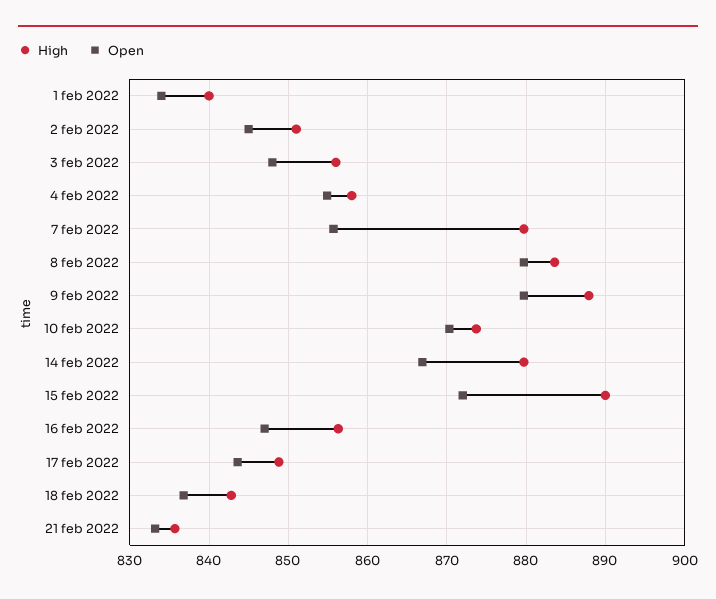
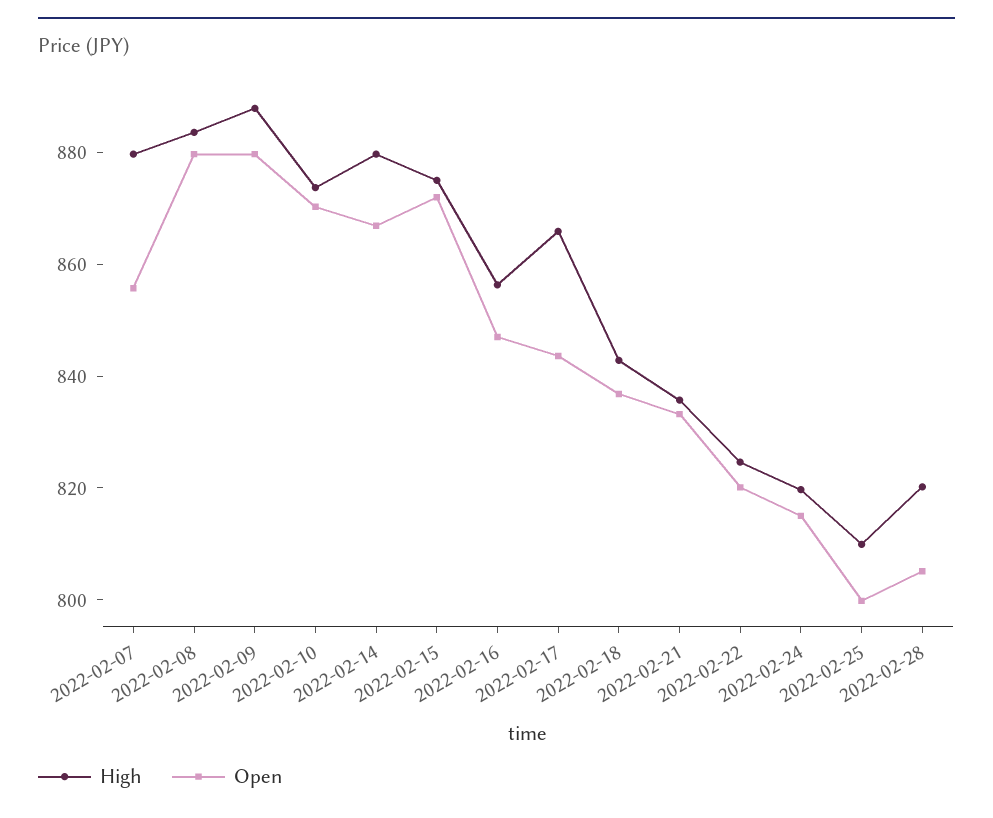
High, 1 feb 2022: 840 -> none
Open, 1 feb 2022: 834 -> none
High, 2 feb 2022: 851 -> none
Open, 2 feb 2022: 845 -> none
High, 3 feb 2022: 856 -> none
Open, 3 feb 2022: 848 -> none
High, 4 feb 2022: 858 -> none
Open, 4 feb 2022: 855 -> none
High, 15 feb 2022: 890 -> 875
High, 17 feb 2022: 849 -> 865
High, 2022-02-22: none -> 825
Open, 2022-02-22: none -> 820
High, 2022-02-24: none -> 820
Open, 2022-02-24: none -> 815
High, 2022-02-25: none -> 810
Open, 2022-02-25: none -> 800
High, 2022-02-28: none -> 820
Open, 2022-02-28: none -> 805

